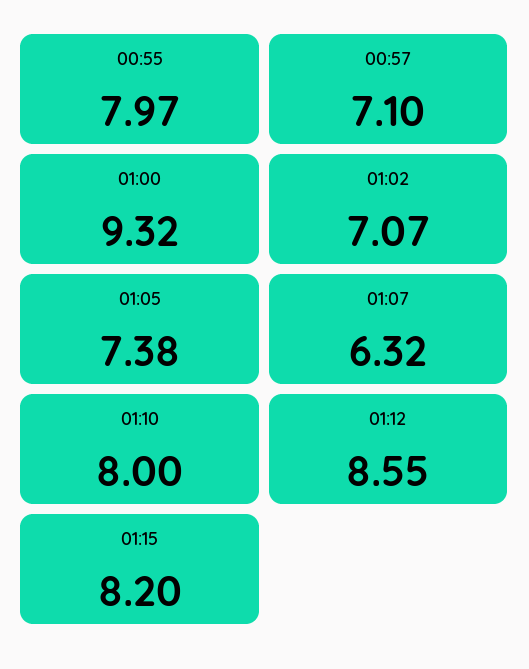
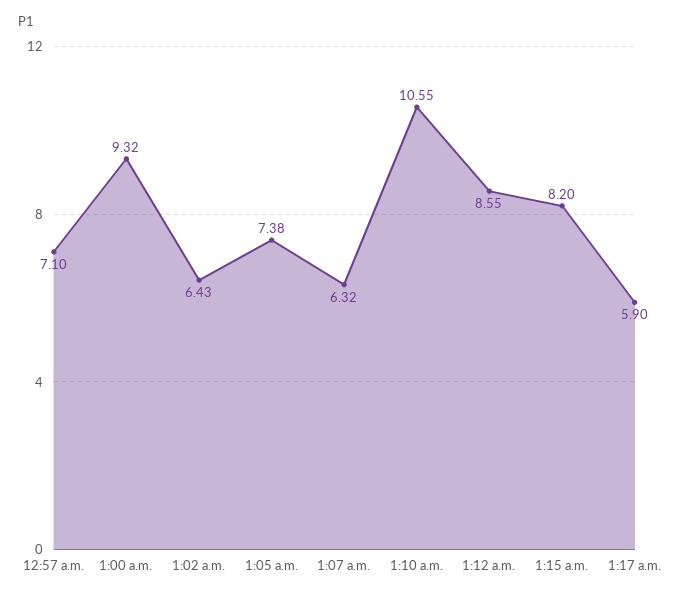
00:55: 7.97 -> none
01:02: 7.07 -> 6.43
01:10: 8 -> 10.55
1:17 a.m.: none -> 5.9

